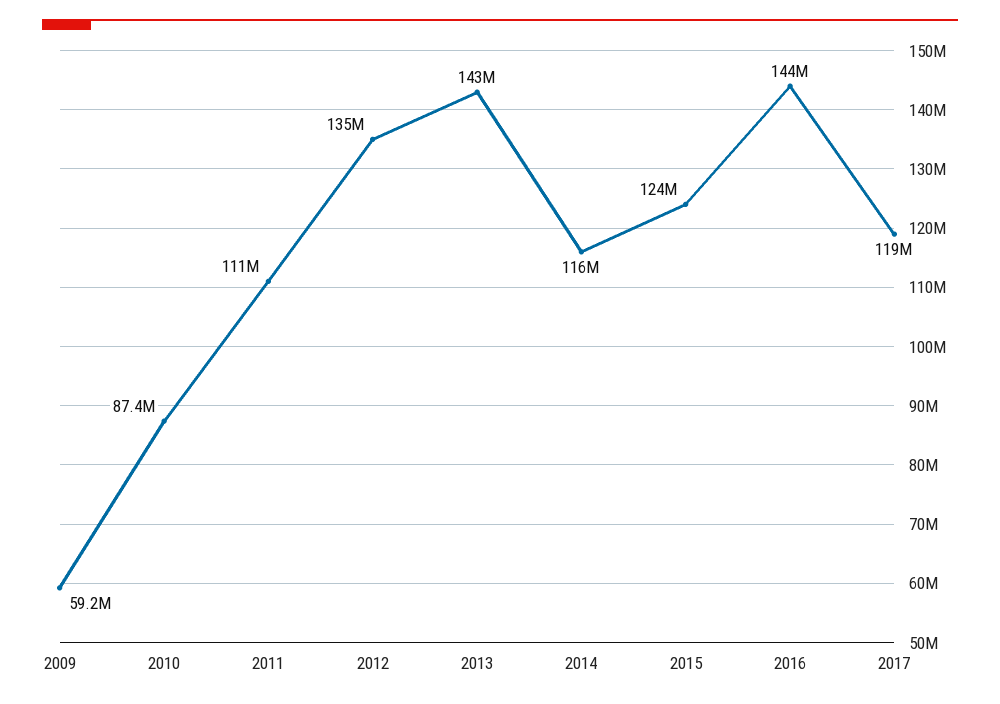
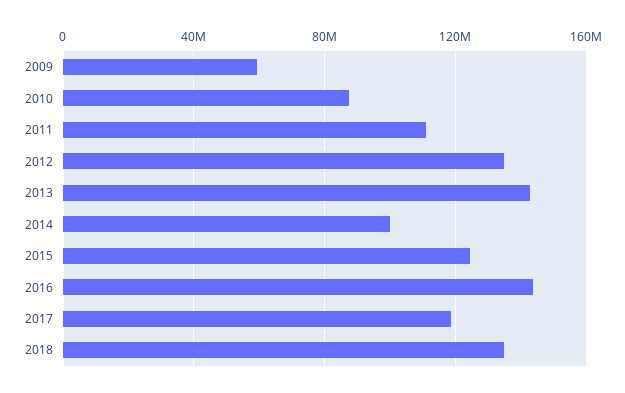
2014: 116000000 -> 100000000
2018: none -> 135000000

